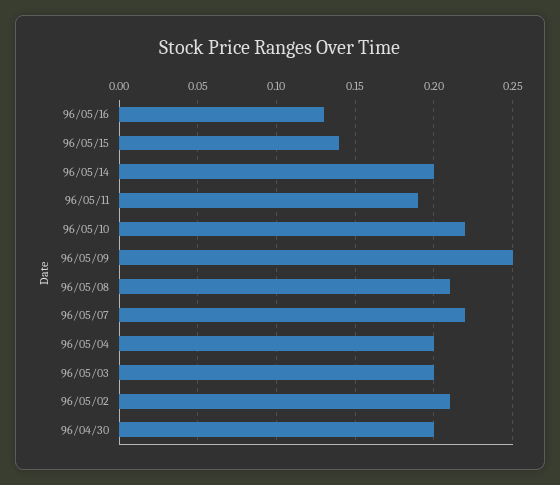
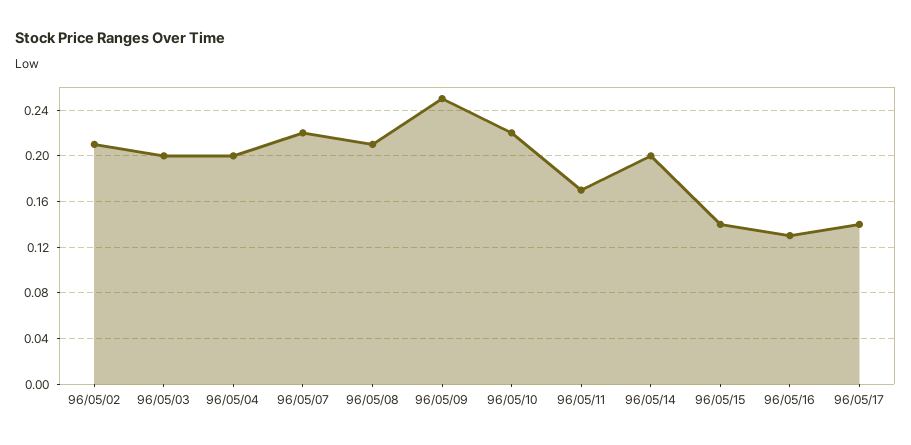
96/05/11: 0.19 -> 0.17
96/04/30: 0.2 -> none
96/05/17: none -> 0.14

